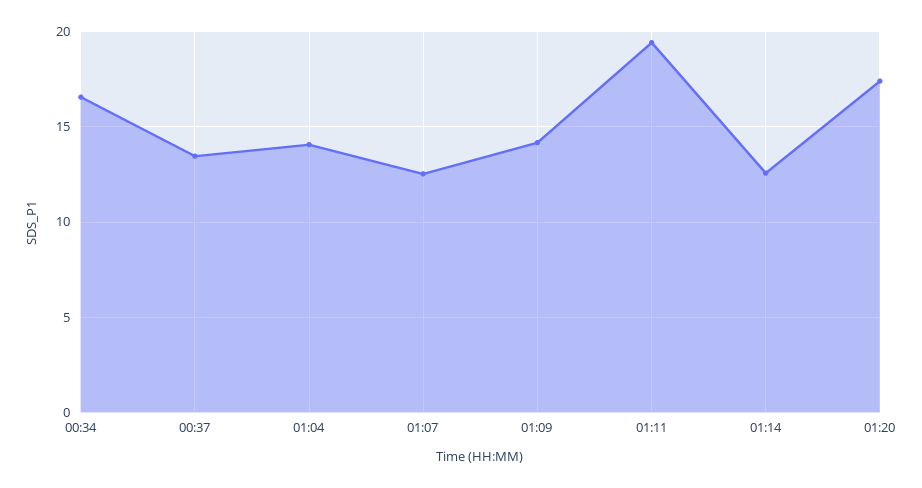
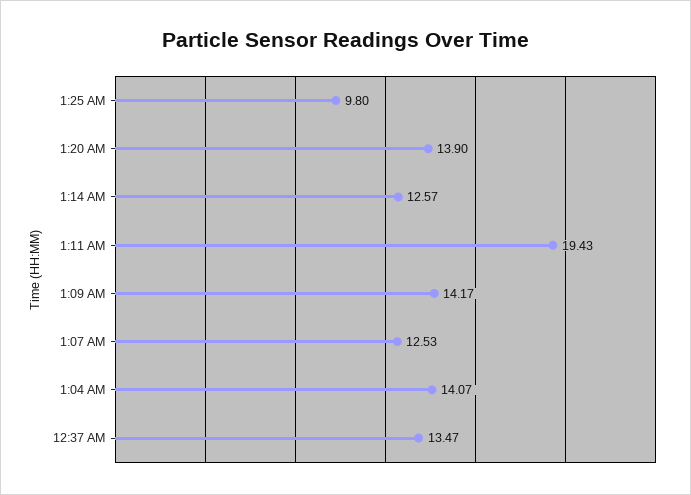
00:34: 16.5 -> none
01:20: 17.5 -> 13.9
1:25 AM: none -> 9.8

